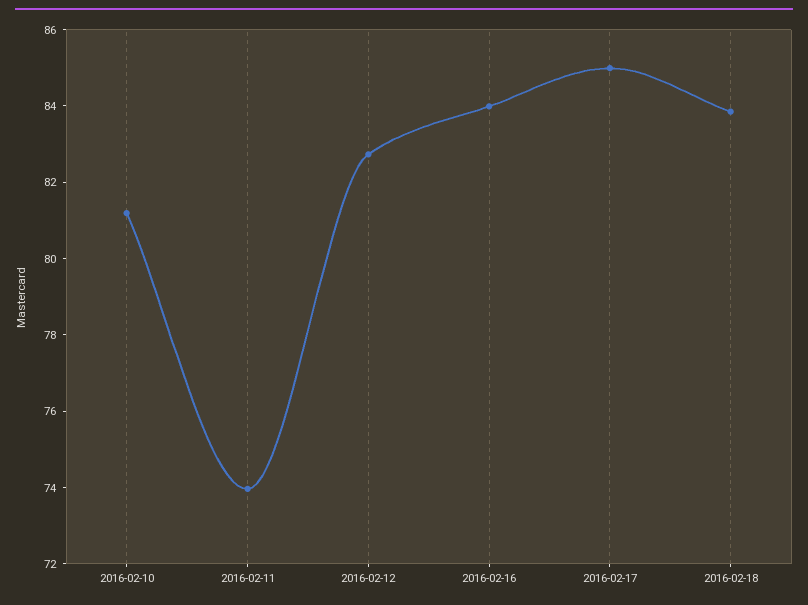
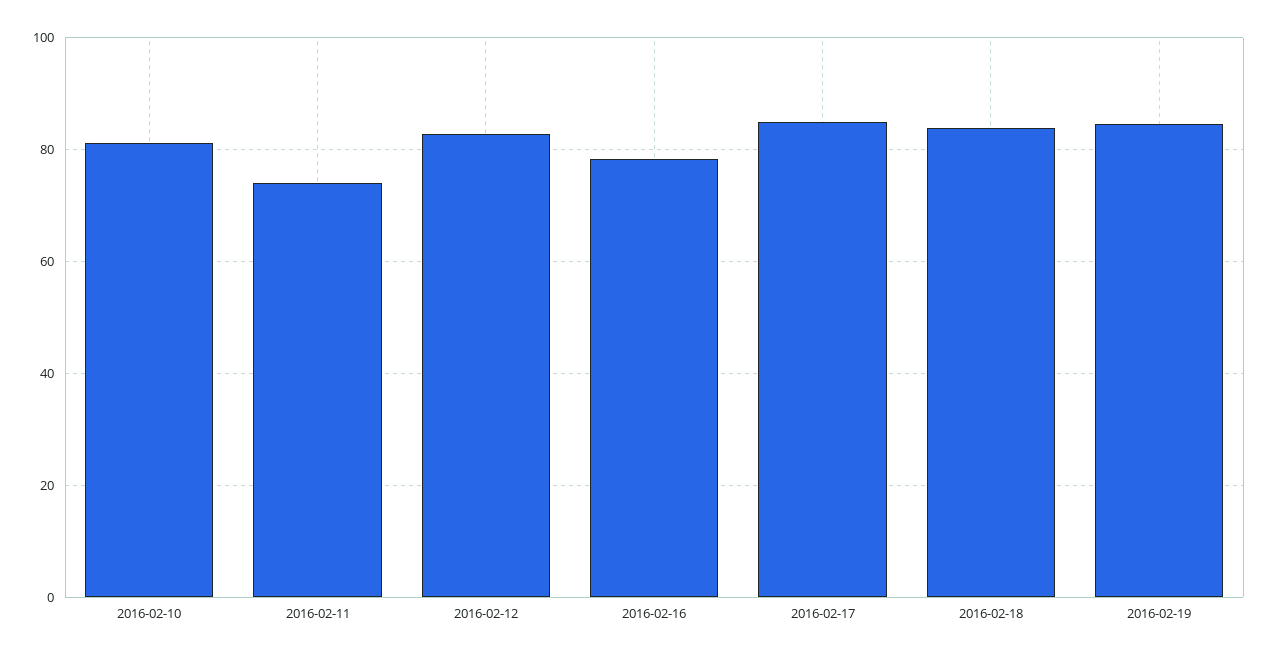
2016-02-16: 84 -> 78
2016-02-19: none -> 84

